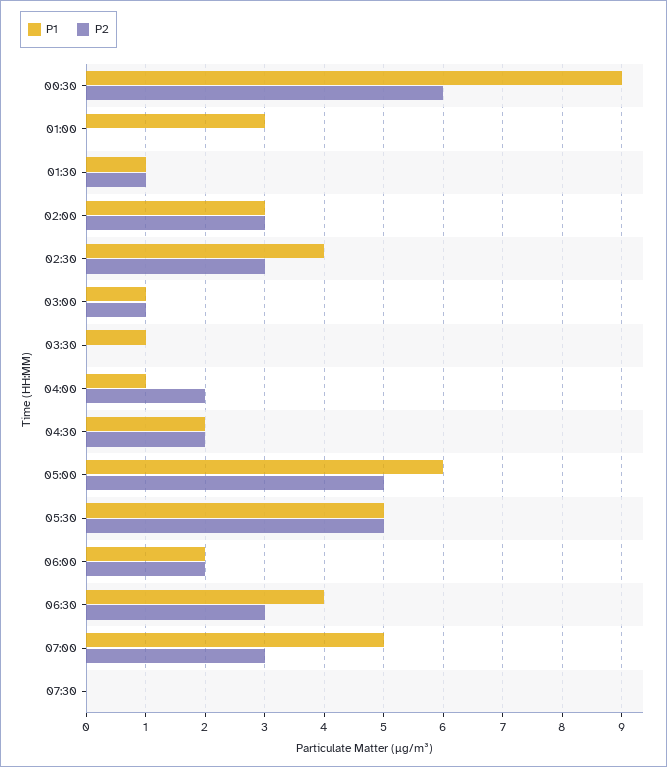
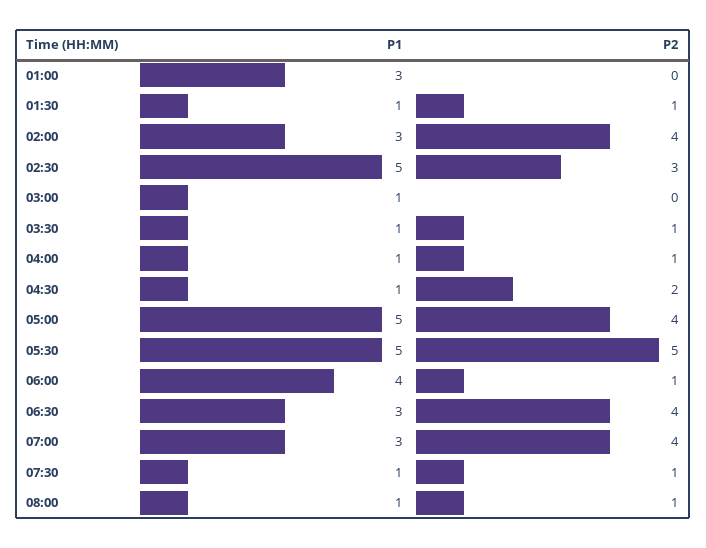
P1, 00:30: 9 -> none
P2, 00:30: 6 -> none
P2, 02:00: 3 -> 4
P1, 02:30: 4 -> 5
P2, 03:00: 1 -> 0
P2, 03:30: 0 -> 1
P2, 04:00: 2 -> 1
P1, 04:30: 2 -> 1
P1, 05:00: 6 -> 5
P2, 05:00: 5 -> 4
P1, 06:00: 2 -> 4
P2, 06:00: 2 -> 1
P1, 06:30: 4 -> 3
P2, 06:30: 3 -> 4
P1, 07:00: 5 -> 3
P2, 07:00: 3 -> 4
P1, 07:30: 0 -> 1
P2, 07:30: 0 -> 1
P1, 08:00: none -> 1
P2, 08:00: none -> 1

